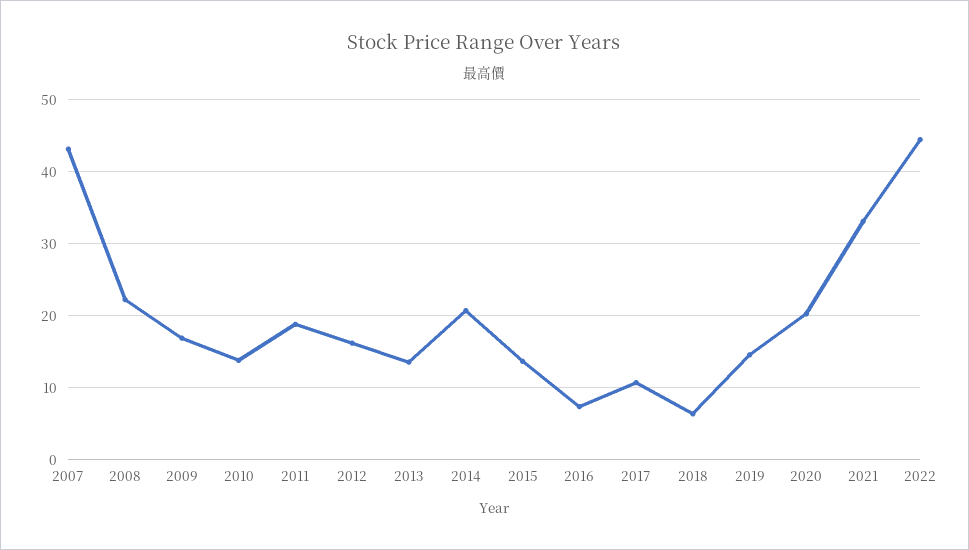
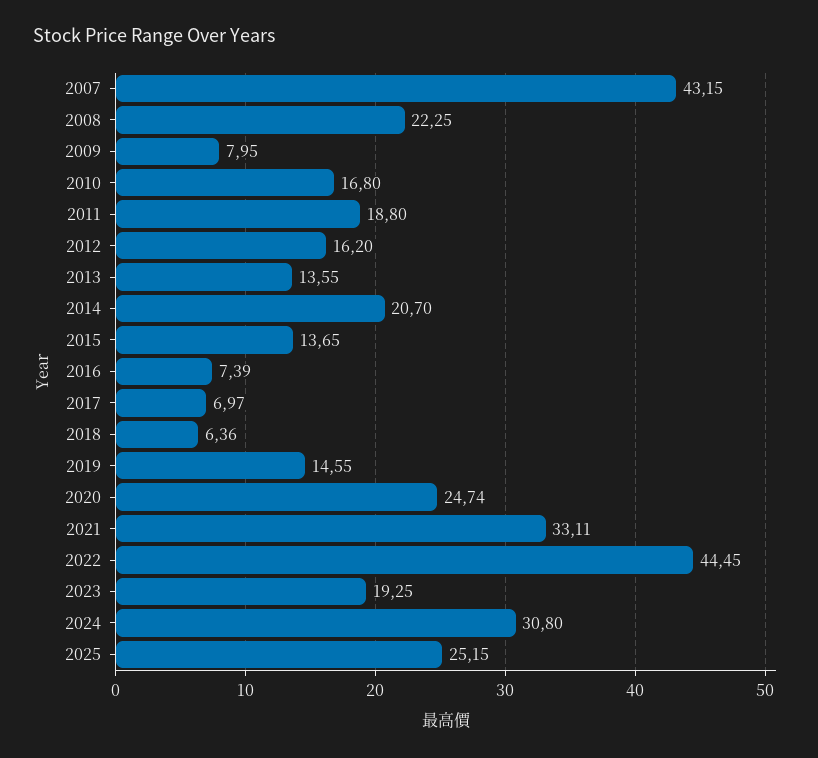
2009: 17 -> 7.95
2010: 14 -> 16.8
2017: 11 -> 6.97
2020: 20 -> 24.74
2023: none -> 19.25
2024: none -> 30.8
2025: none -> 25.15

